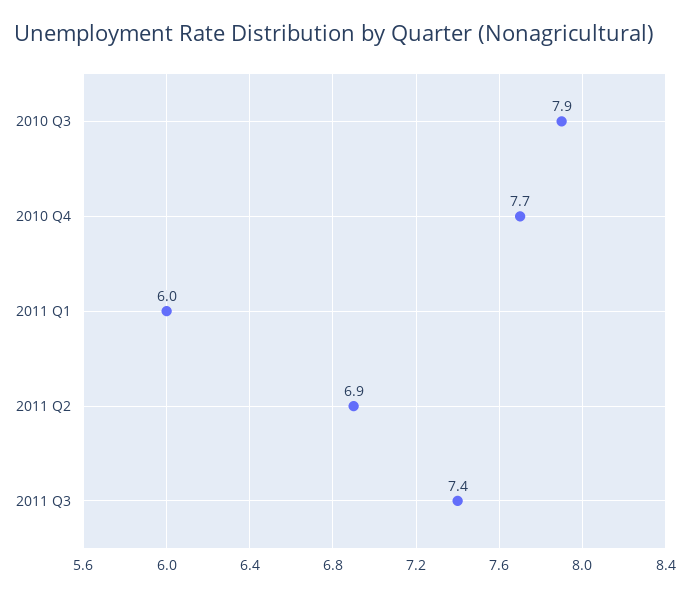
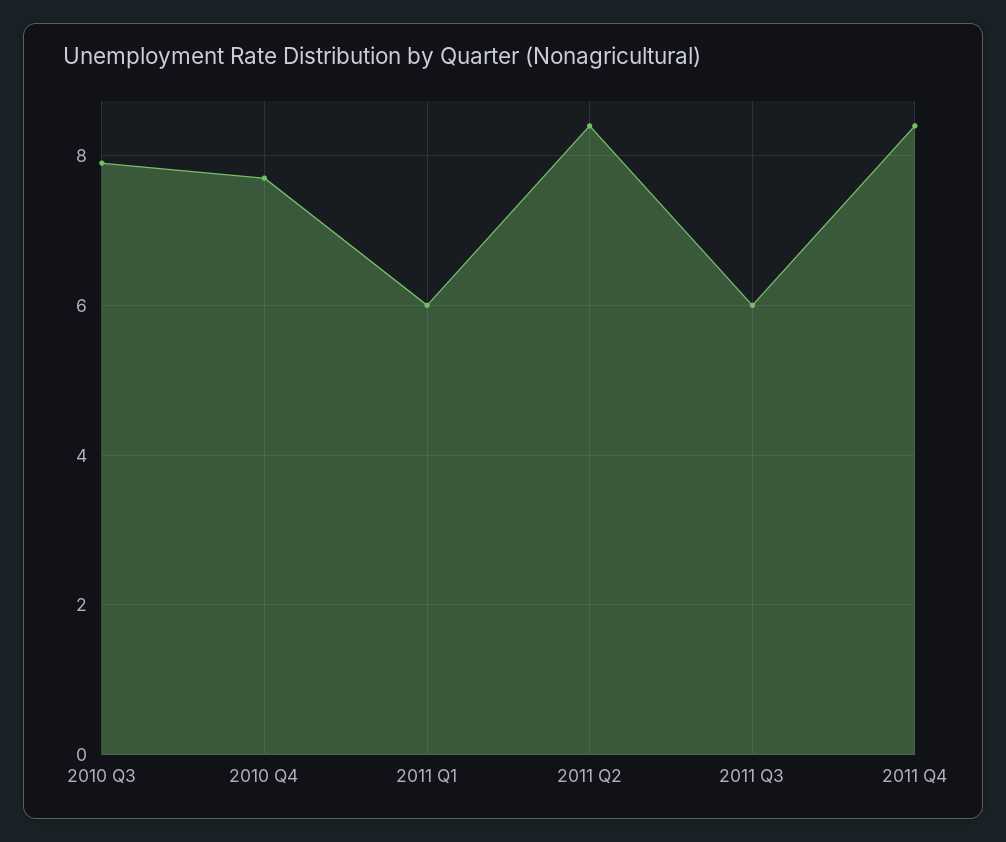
2011 Q2: 6.9 -> 8.5
2011 Q3: 7.4 -> 6
2011 Q4: none -> 8.5

